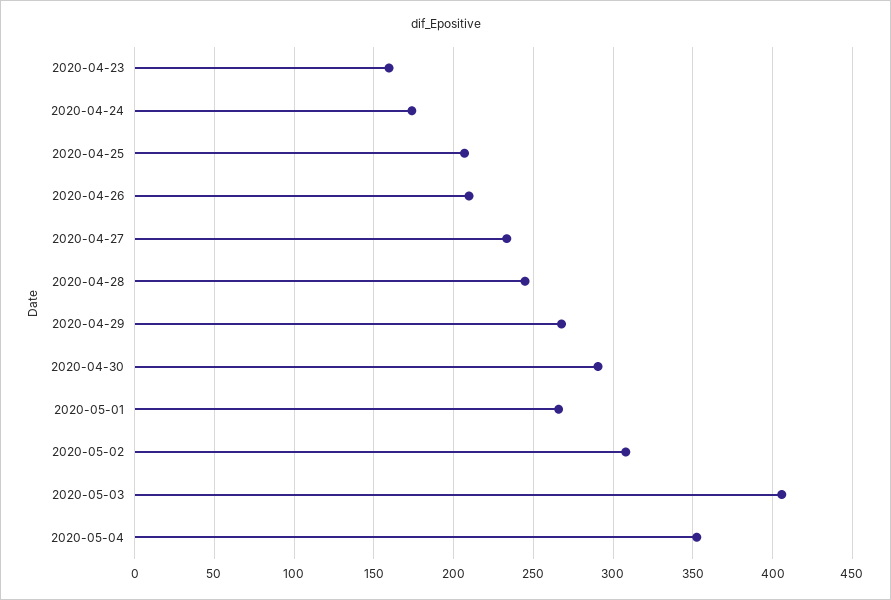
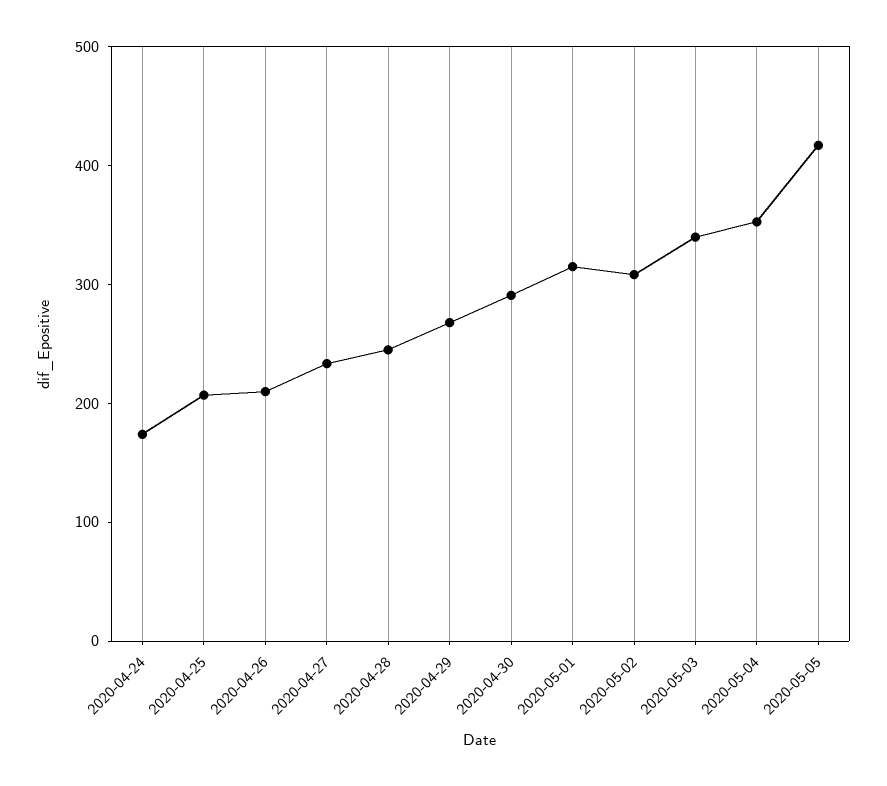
2020-04-23: 160 -> none
2020-05-01: 265 -> 320
2020-05-03: 405 -> 340
2020-05-05: none -> 420

